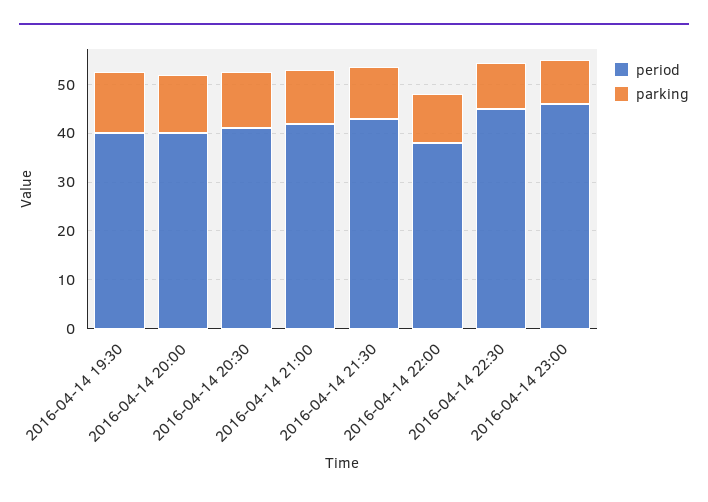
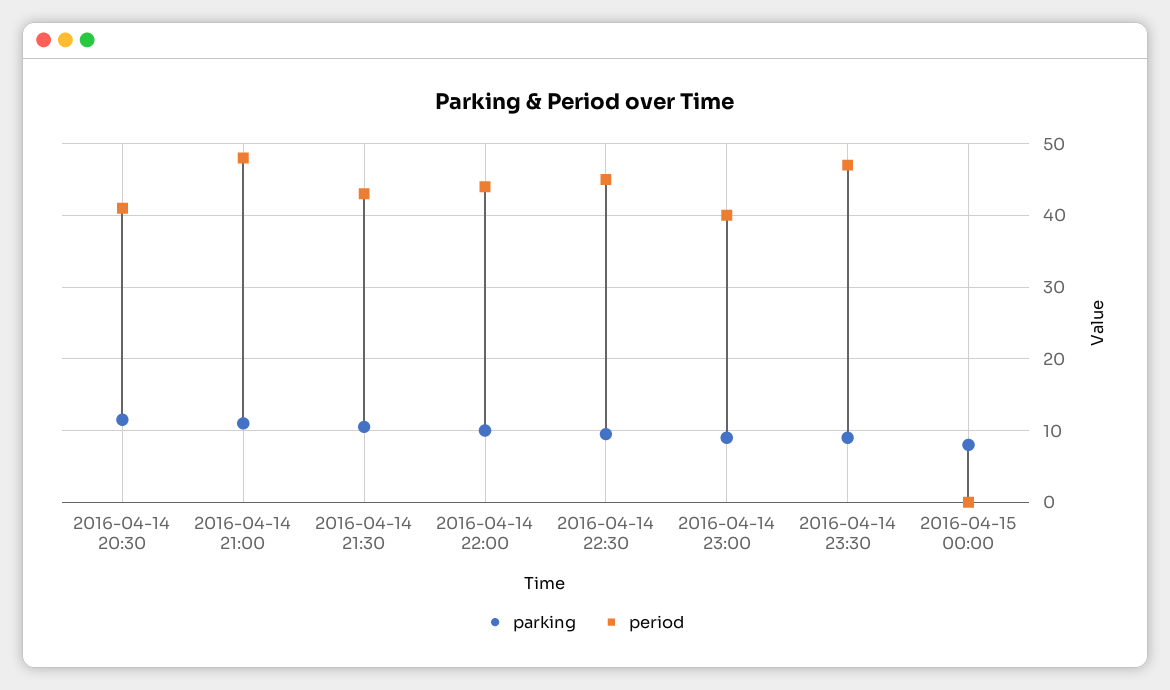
period, 2016-04-14 19:30: 40 -> none
parking, 2016-04-14 19:30: 12 -> none
period, 2016-04-14 20:00: 40 -> none
parking, 2016-04-14 20:00: 12 -> none
period, 2016-04-14 21:00: 42 -> 48
period, 2016-04-14 22:00: 38 -> 44
period, 2016-04-14 23:00: 46 -> 40
parking, 2016-04-14 23:30: none -> 9
period, 2016-04-14 23:30: none -> 47
parking, 2016-04-15 00:00: none -> 8
period, 2016-04-15 00:00: none -> 0

